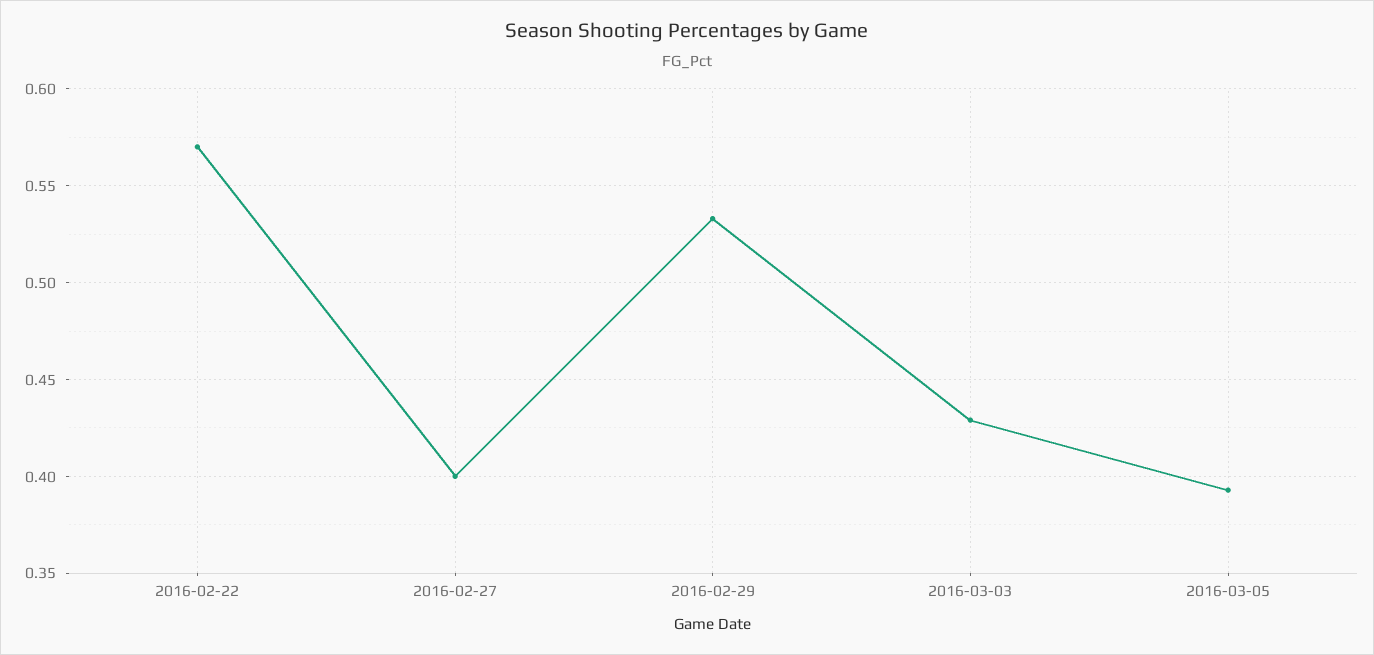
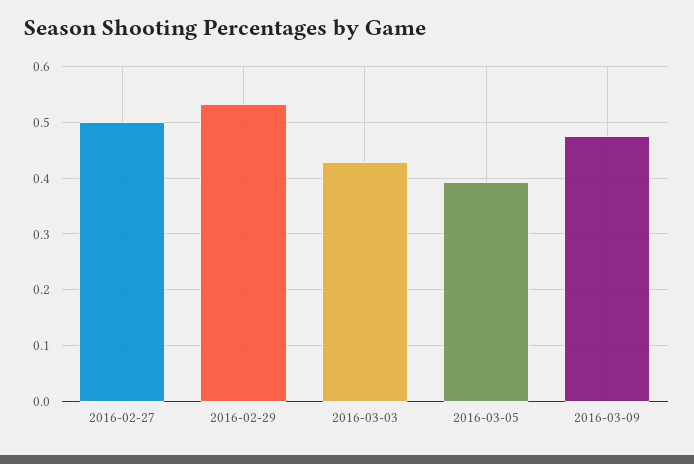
2016-02-22: 0.57 -> none
2016-02-27: 0.4 -> 0.5
2016-03-09: none -> 0.48

